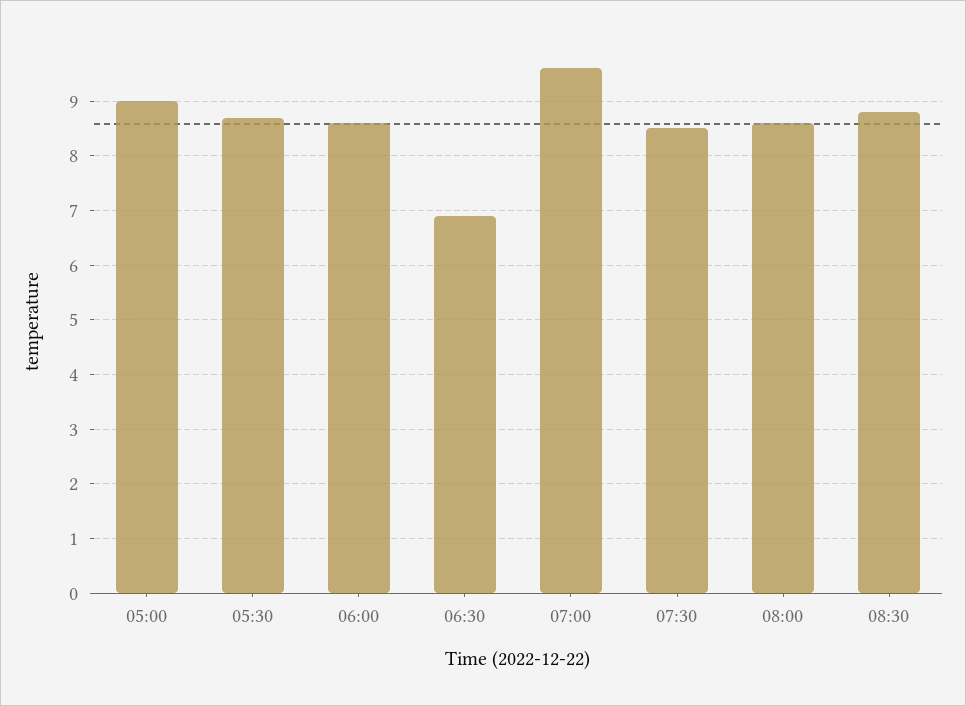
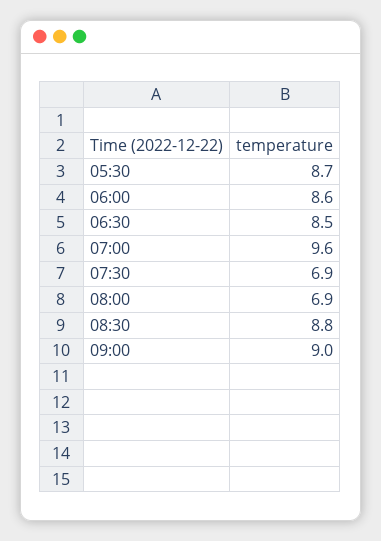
05:00: 9 -> none
06:30: 7 -> 8.5
07:30: 8.5 -> 6.9
08:00: 8.5 -> 6.9
09:00: none -> 9

